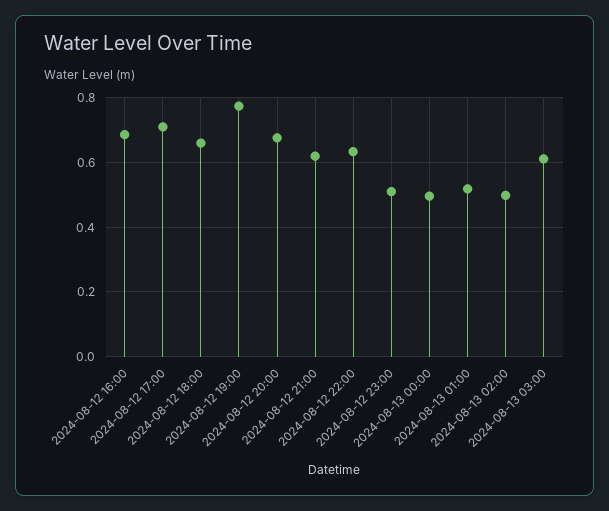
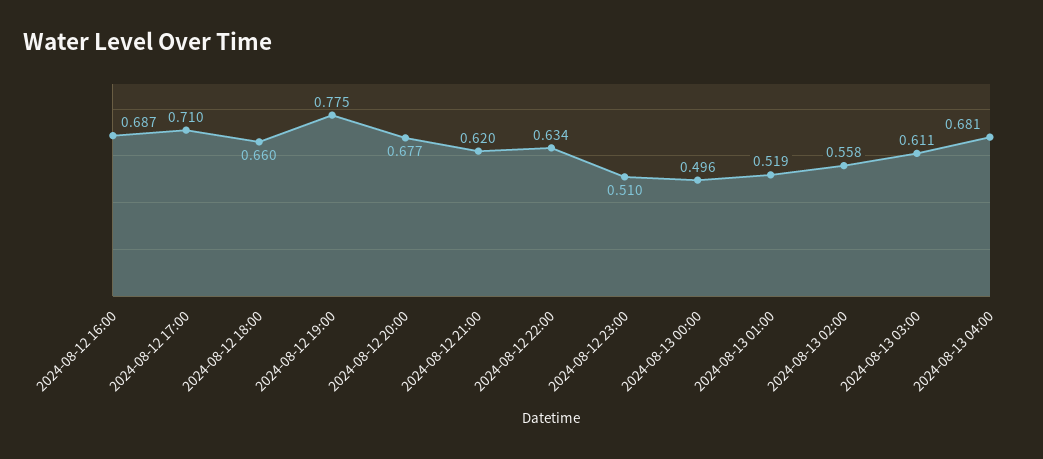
2024-08-13 02:00: 0.5 -> 0.558
2024-08-13 04:00: none -> 0.681

